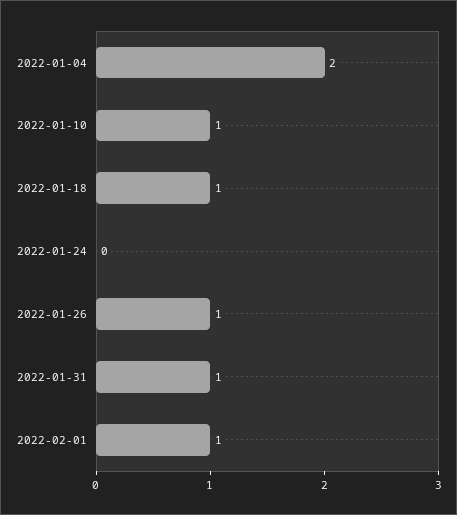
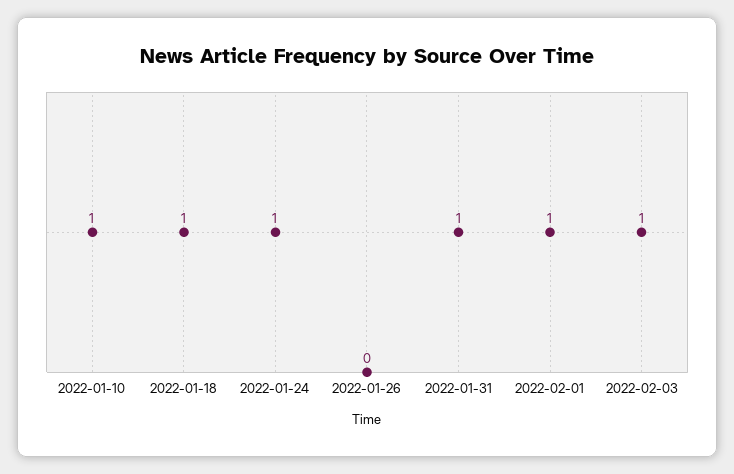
2022-01-04: 2 -> none
2022-01-24: 0 -> 1
2022-01-26: 1 -> 0
2022-02-03: none -> 1

